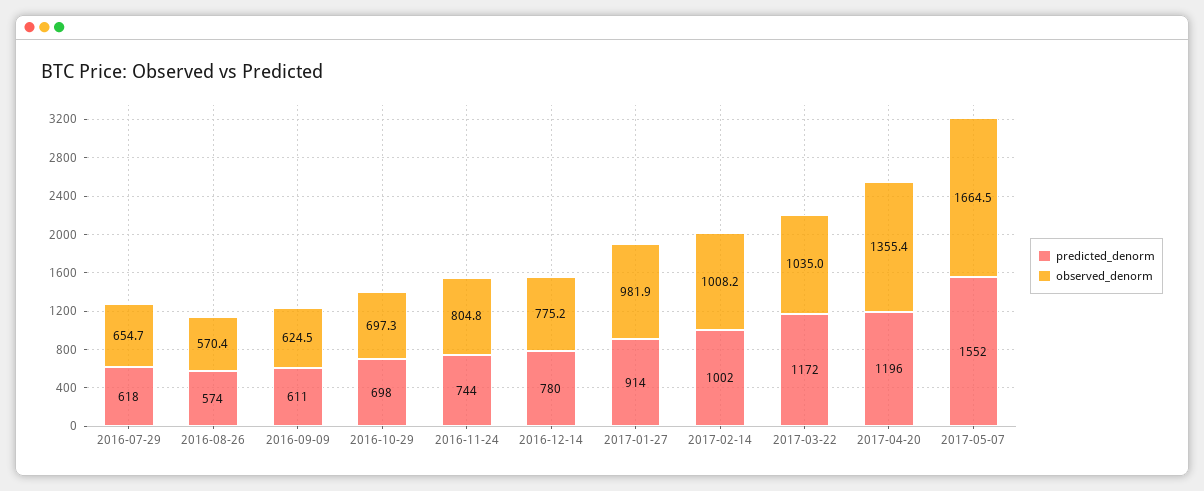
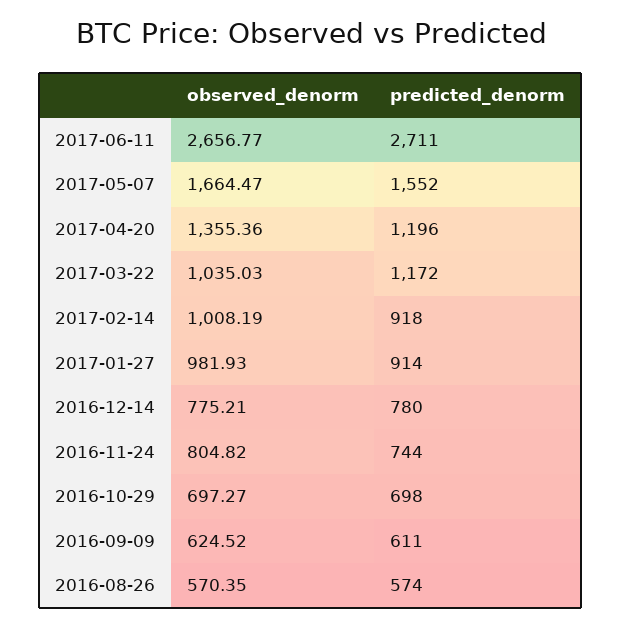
predicted_denorm, 2016-07-29: 618 -> none
observed_denorm, 2016-07-29: 654.7 -> none
predicted_denorm, 2017-02-14: 1002 -> 918
observed_denorm, 2017-06-11: none -> 2656.77
predicted_denorm, 2017-06-11: none -> 2711

